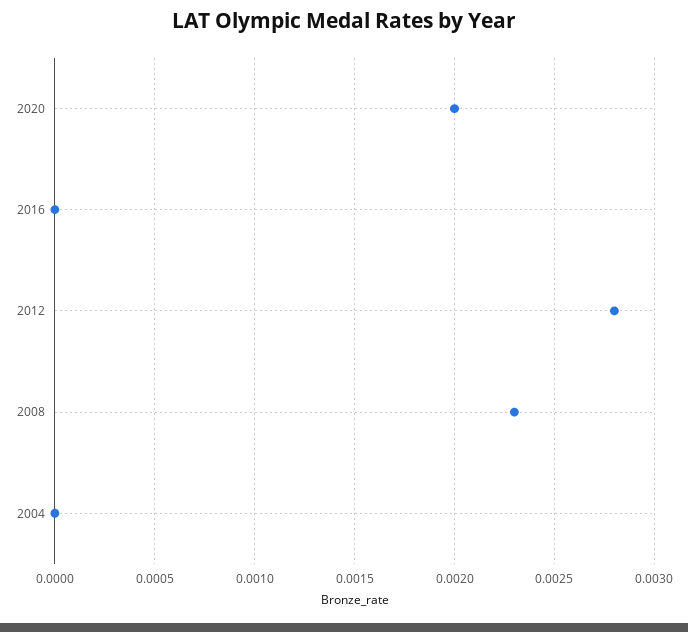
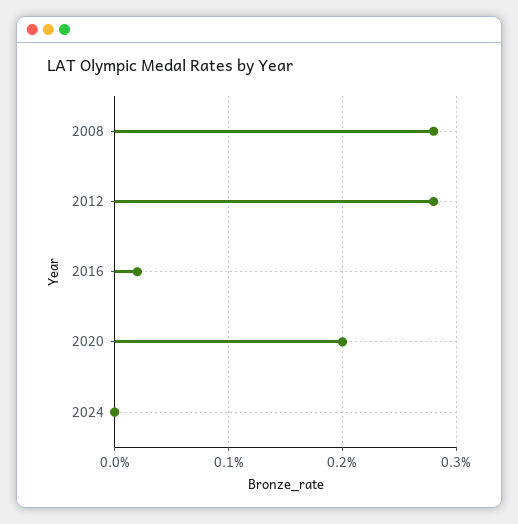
2016: 0 -> 0.0002
2008: 0.0023 -> 0.0028
2004: 0 -> none
2024: none -> 0

